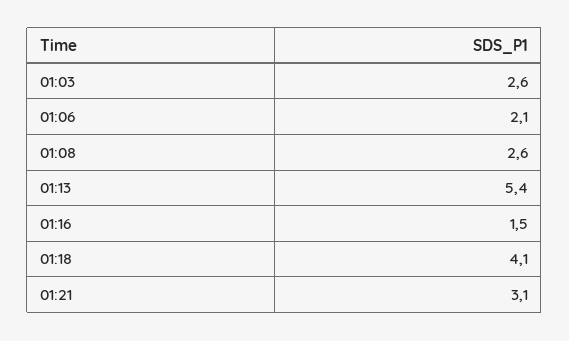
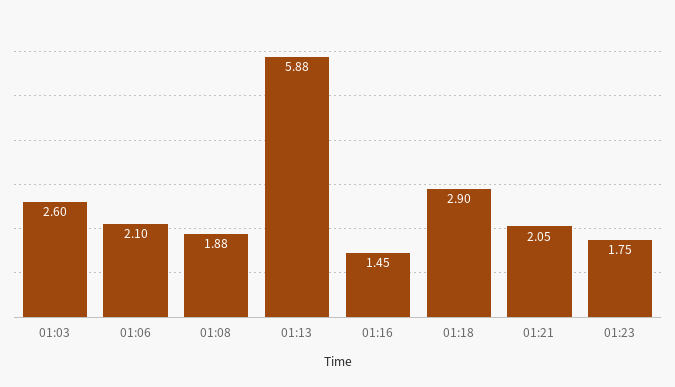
01:08: 2.6 -> 1.88
01:13: 5.4 -> 5.88
01:18: 4.1 -> 2.9
01:21: 3.1 -> 2.05
01:23: none -> 1.75

